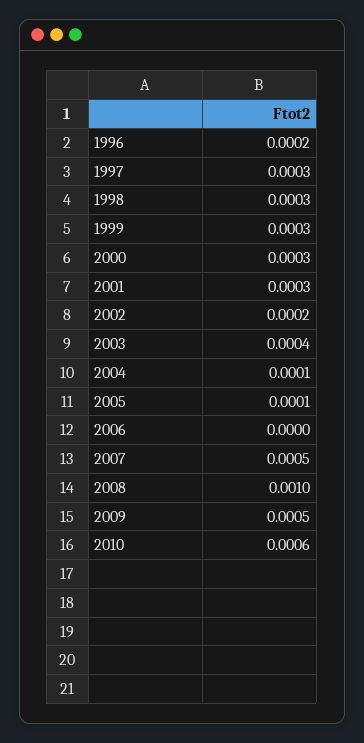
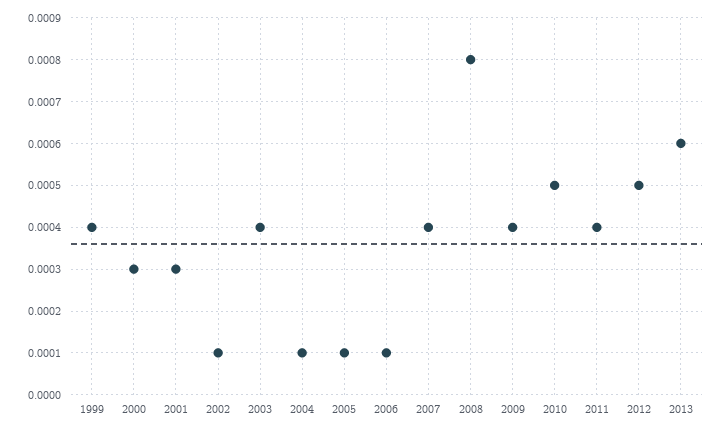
1996: 0.0002 -> none
1997: 0.0003 -> none
1998: 0.0003 -> none
1999: 0.0003 -> 0.0004
2002: 0.0002 -> 0.0001
2006: 0 -> 0.0001
2007: 0.0005 -> 0.0004
2008: 0.001 -> 0.0008
2009: 0.0005 -> 0.0004
2010: 0.0006 -> 0.0005
2011: none -> 0.0004
2012: none -> 0.0005
2013: none -> 0.0006

